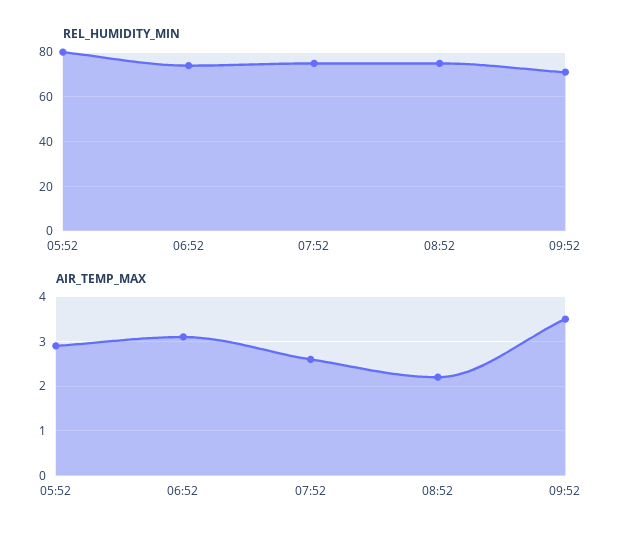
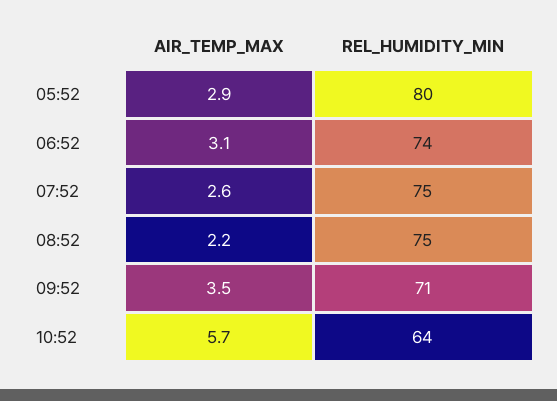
AIR_TEMP_MAX, 10:52: none -> 5.7
REL_HUMIDITY_MIN, 10:52: none -> 64

